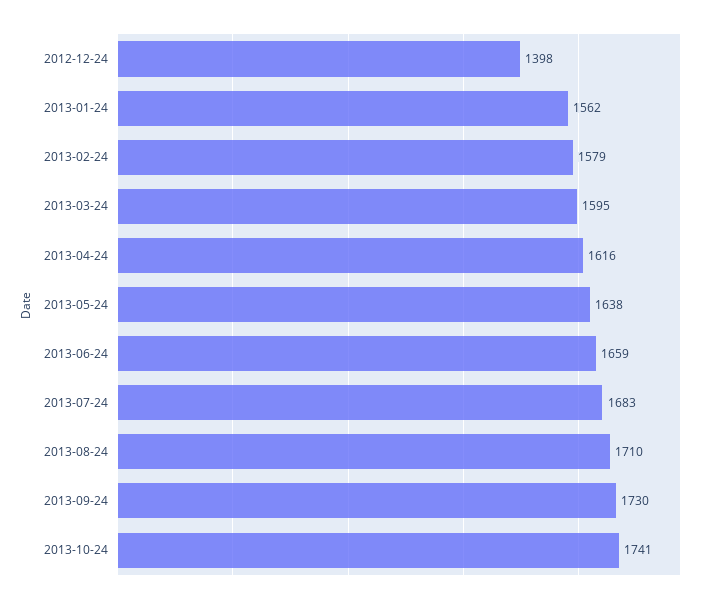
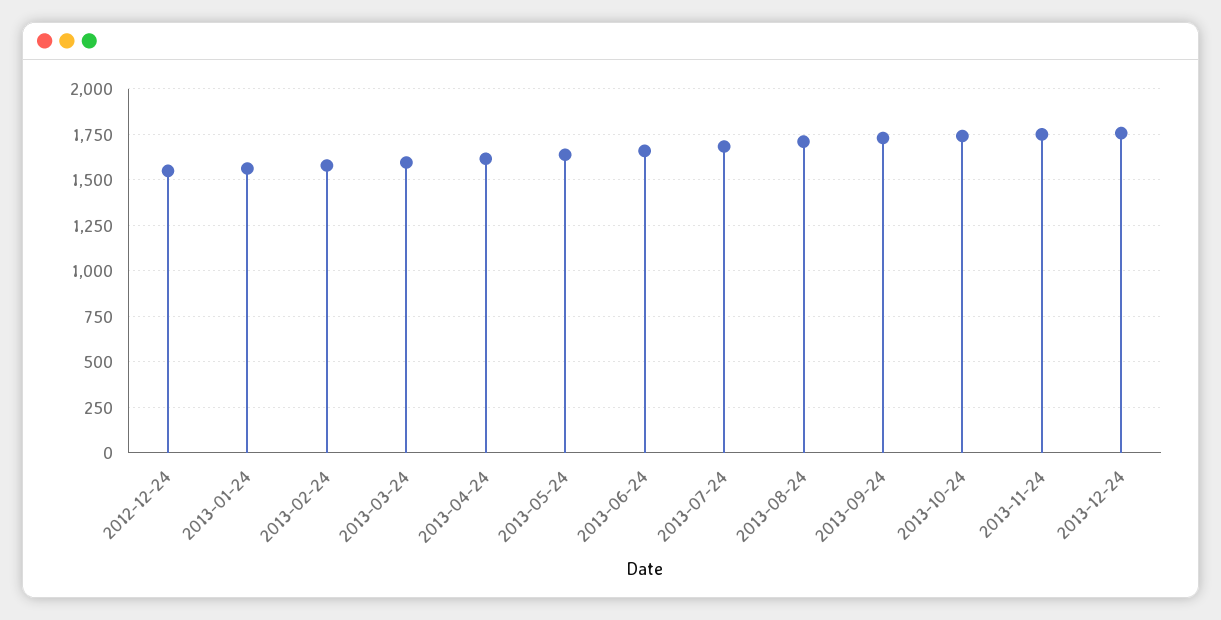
2012-12-24: 1398 -> 1550
2013-11-24: none -> 1750
2013-12-24: none -> 1750

